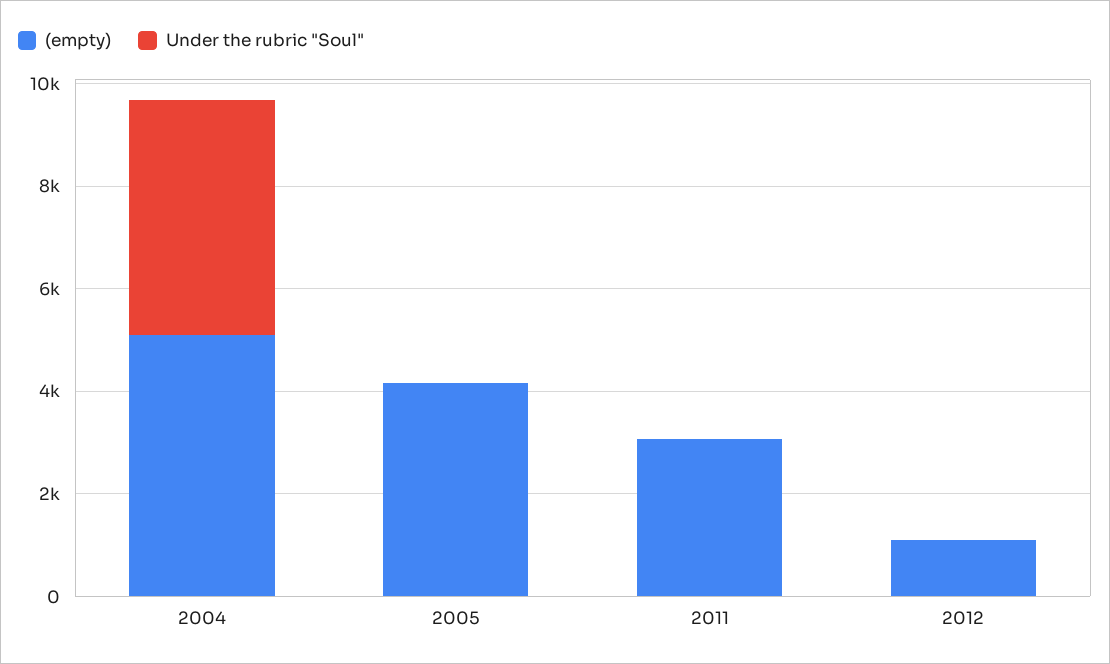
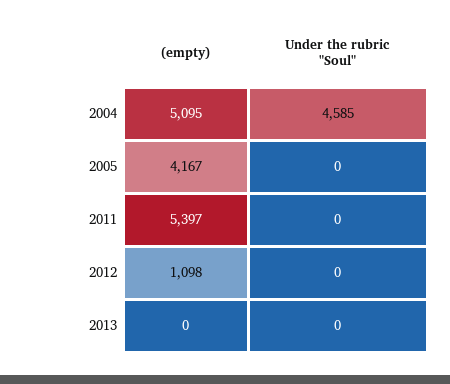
(empty), 2011: 3000 -> 5397
(empty), 2013: none -> 0
Under the rubric "Soul", 2013: none -> 0

